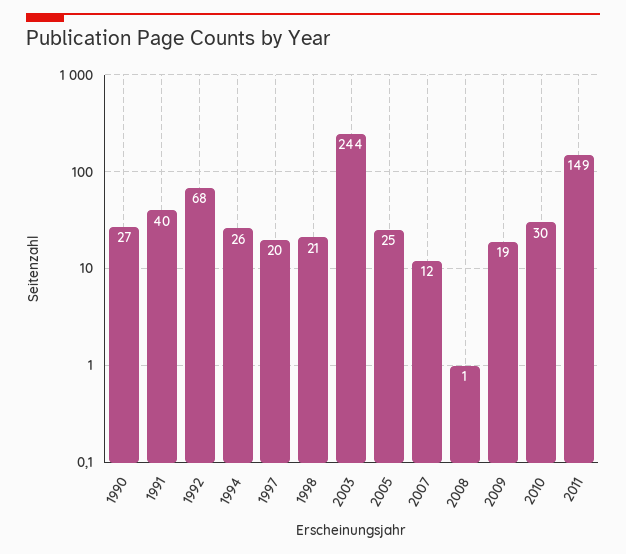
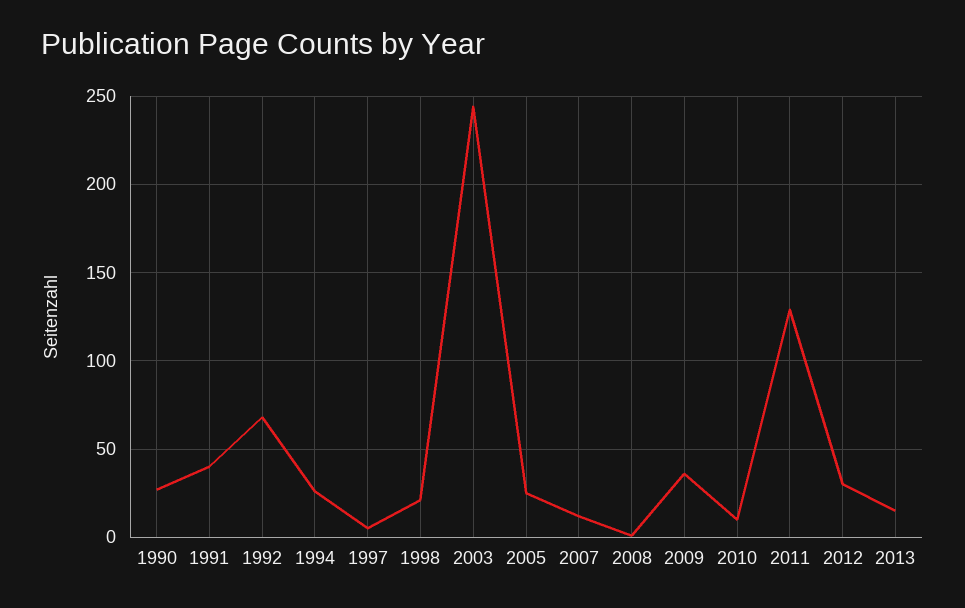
1997: 20 -> 5
2009: 19 -> 35
2010: 30 -> 10
2011: 149 -> 130
2012: none -> 30
2013: none -> 15

